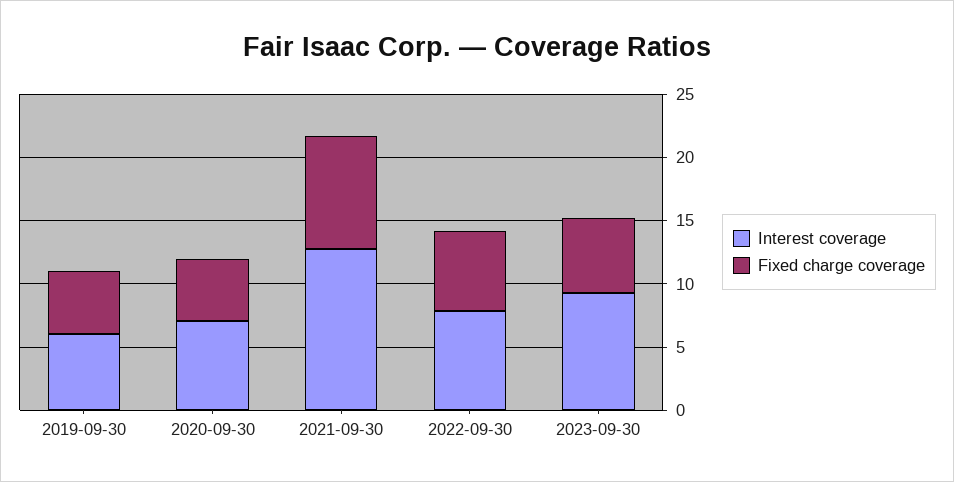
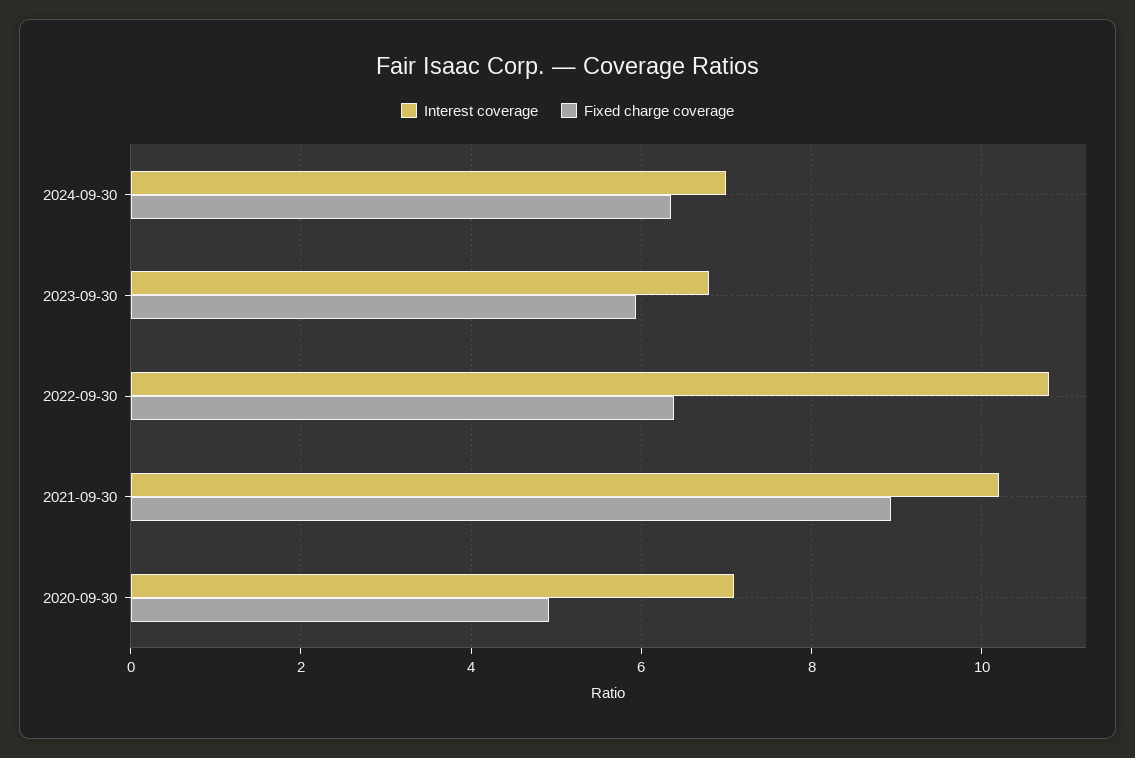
Interest coverage, 2019-09-30: 6 -> none
Fixed charge coverage, 2019-09-30: 5 -> none
Interest coverage, 2021-09-30: 13 -> 10.2
Interest coverage, 2022-09-30: 8 -> 10.8
Interest coverage, 2023-09-30: 9 -> 6.8
Interest coverage, 2024-09-30: none -> 7
Fixed charge coverage, 2024-09-30: none -> 6.4

